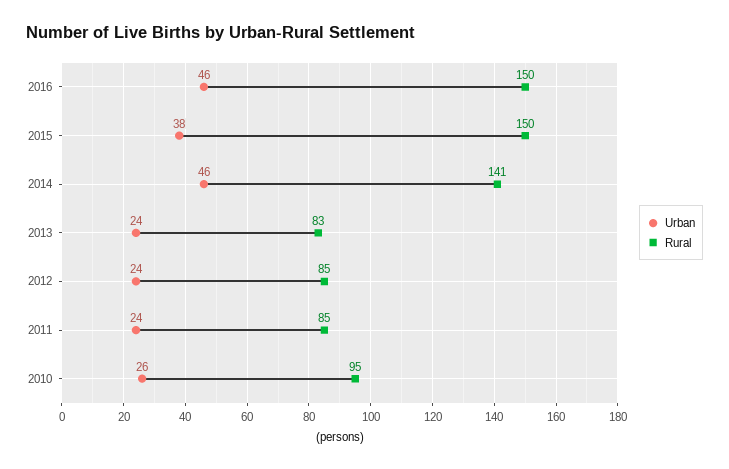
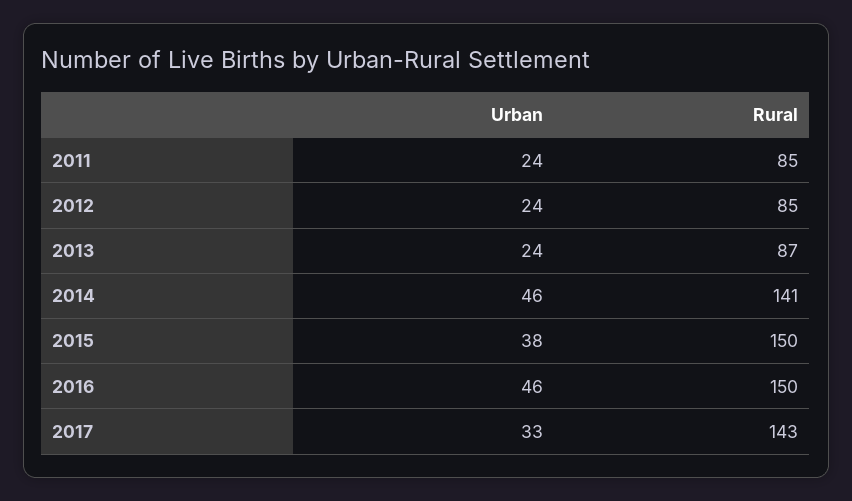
Rural, 2013: 83 -> 87
Urban, 2010: 26 -> none
Rural, 2010: 95 -> none
Urban, 2017: none -> 33
Rural, 2017: none -> 143

